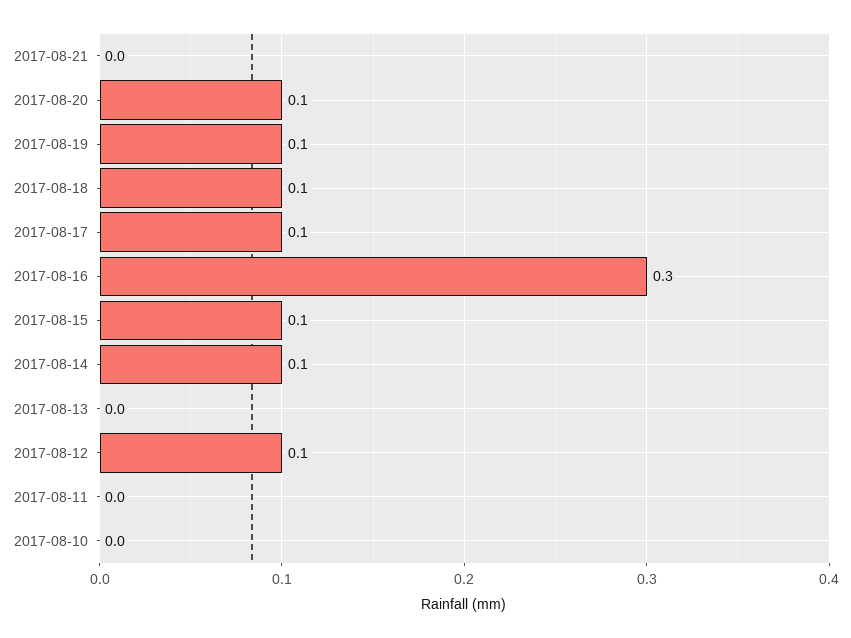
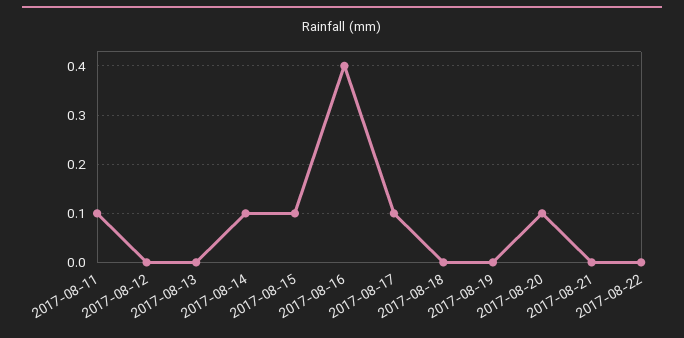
2017-08-19: 0.1 -> 0
2017-08-18: 0.1 -> 0
2017-08-16: 0.3 -> 0.4
2017-08-12: 0.1 -> 0
2017-08-11: 0 -> 0.1
2017-08-10: 0 -> none
2017-08-22: none -> 0

